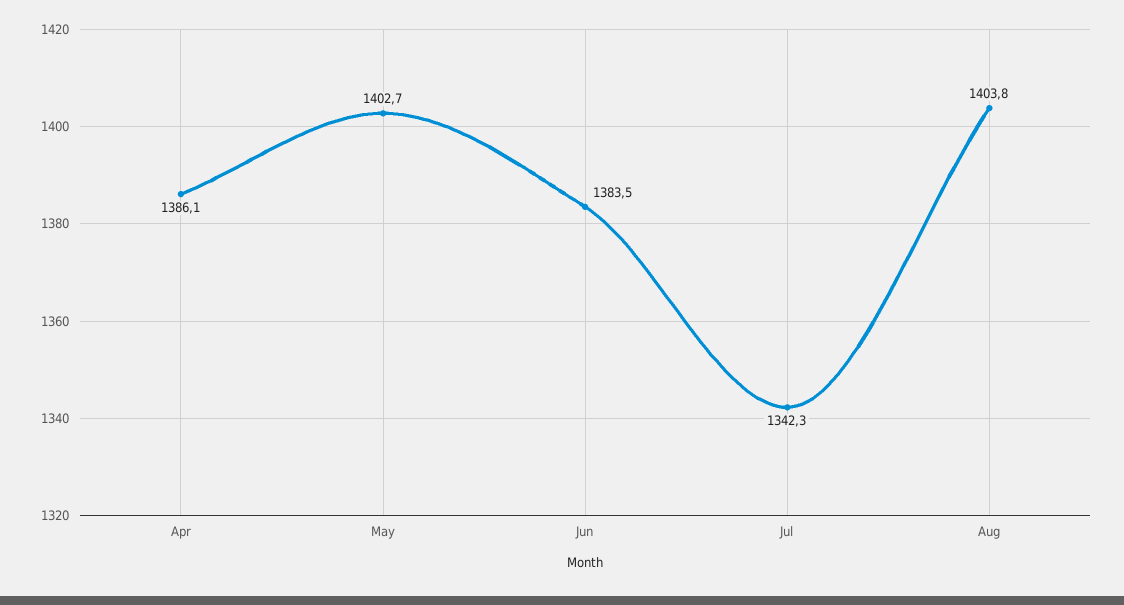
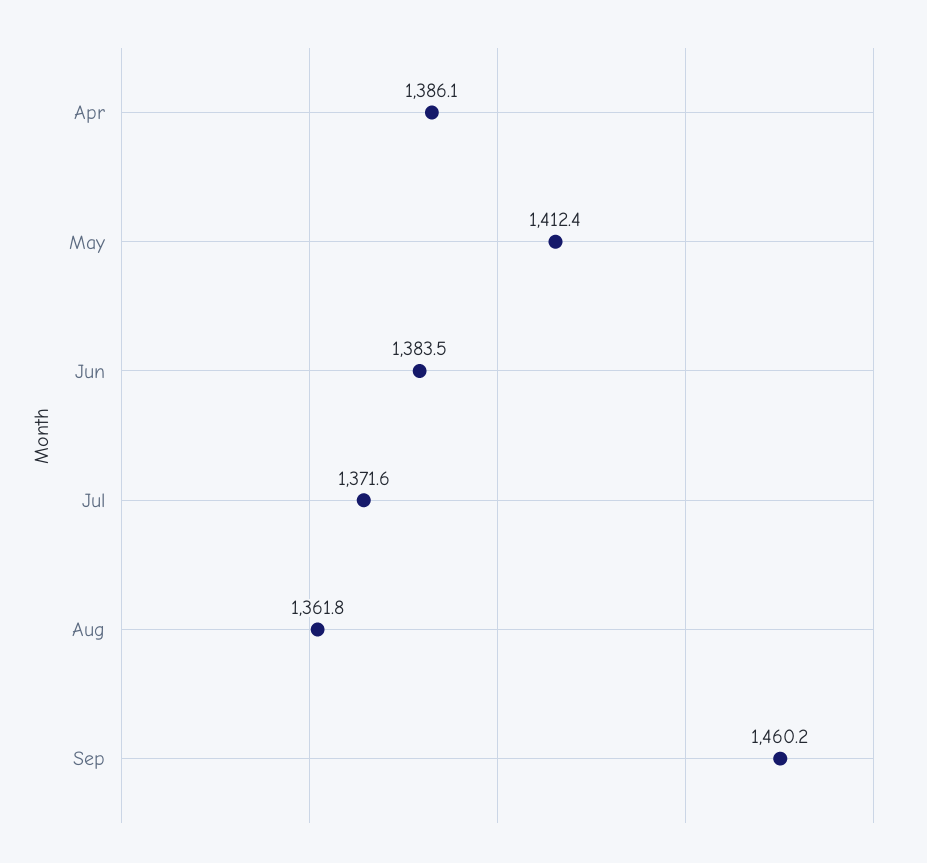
May: 1402.7 -> 1412.4
Jul: 1342.3 -> 1371.6
Aug: 1403.8 -> 1361.8
Sep: none -> 1460.2

